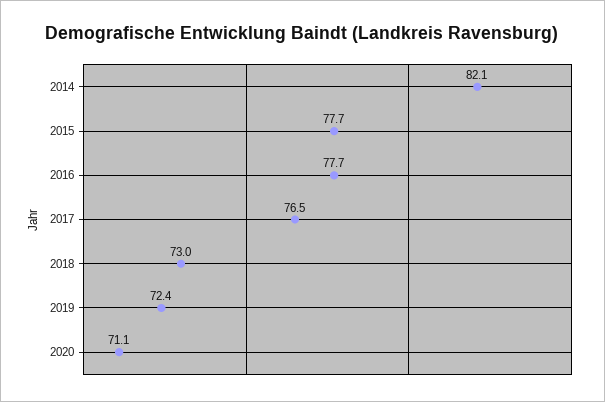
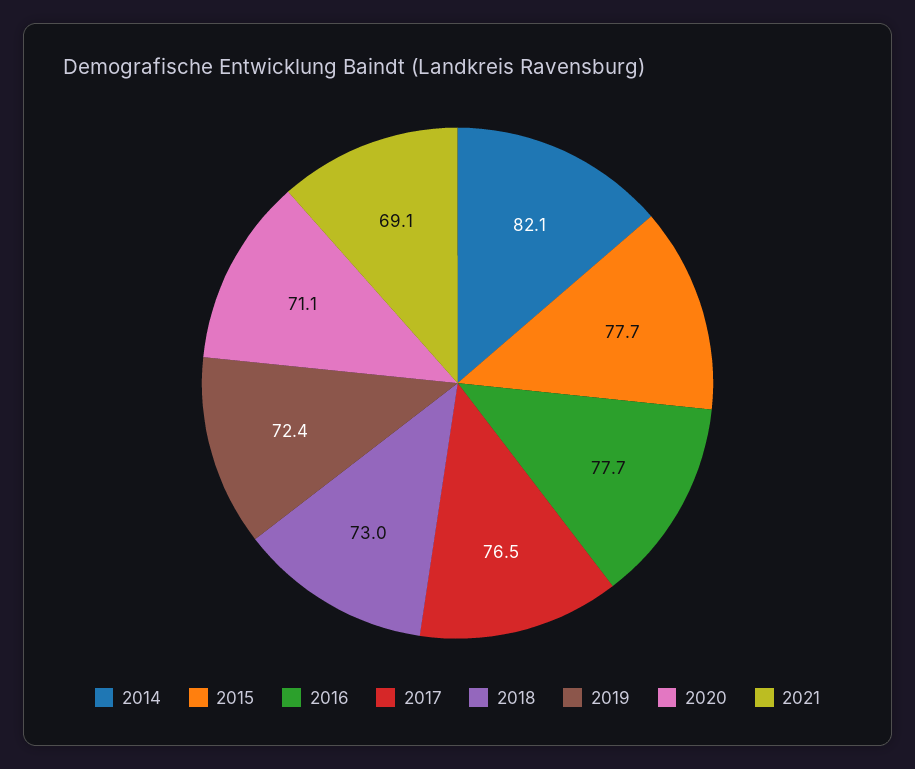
2021: none -> 69.1

